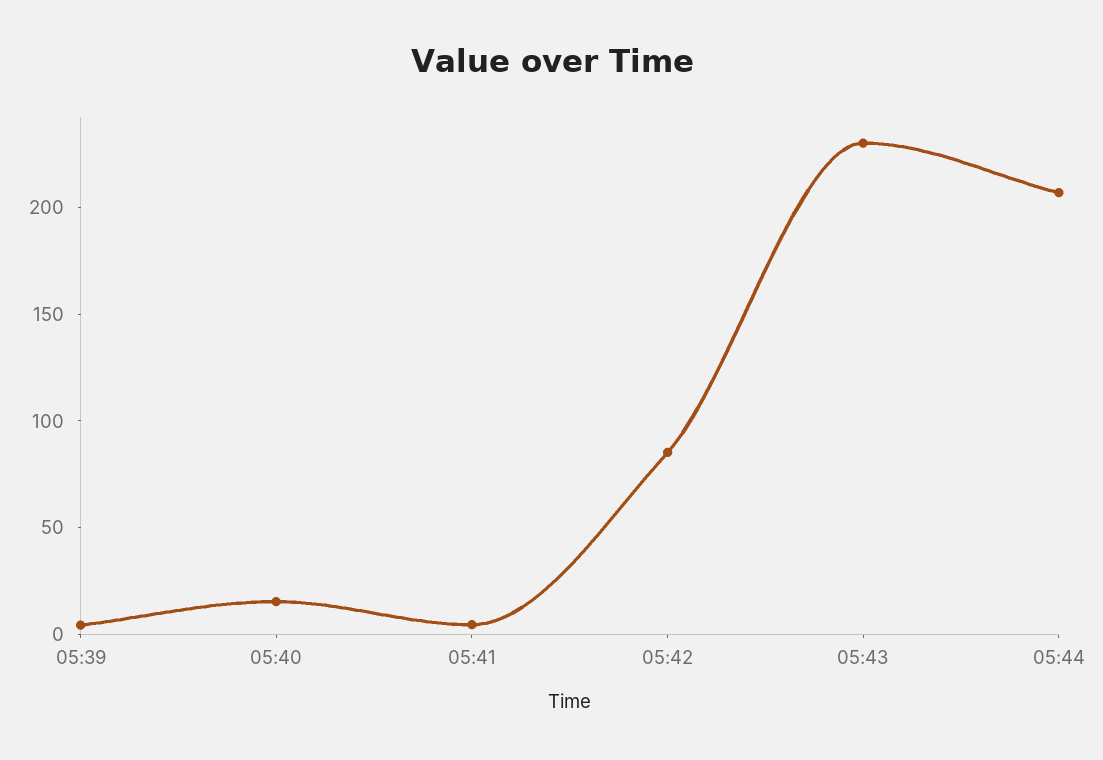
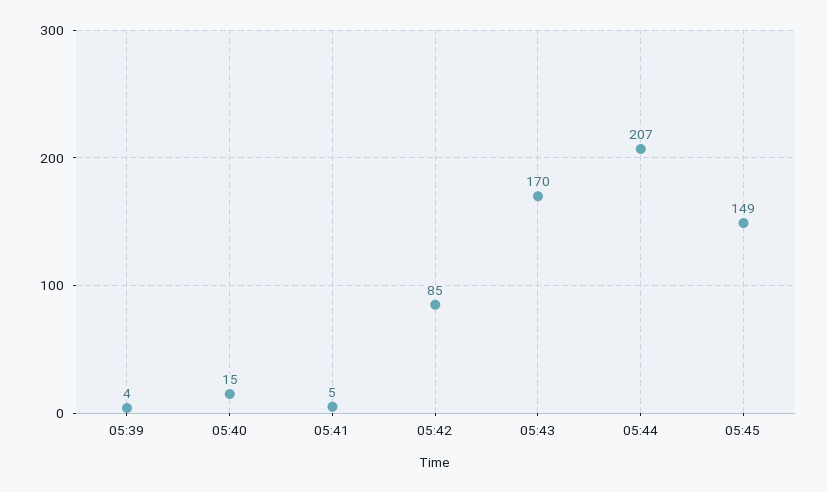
05:43: 230 -> 170
05:45: none -> 149

